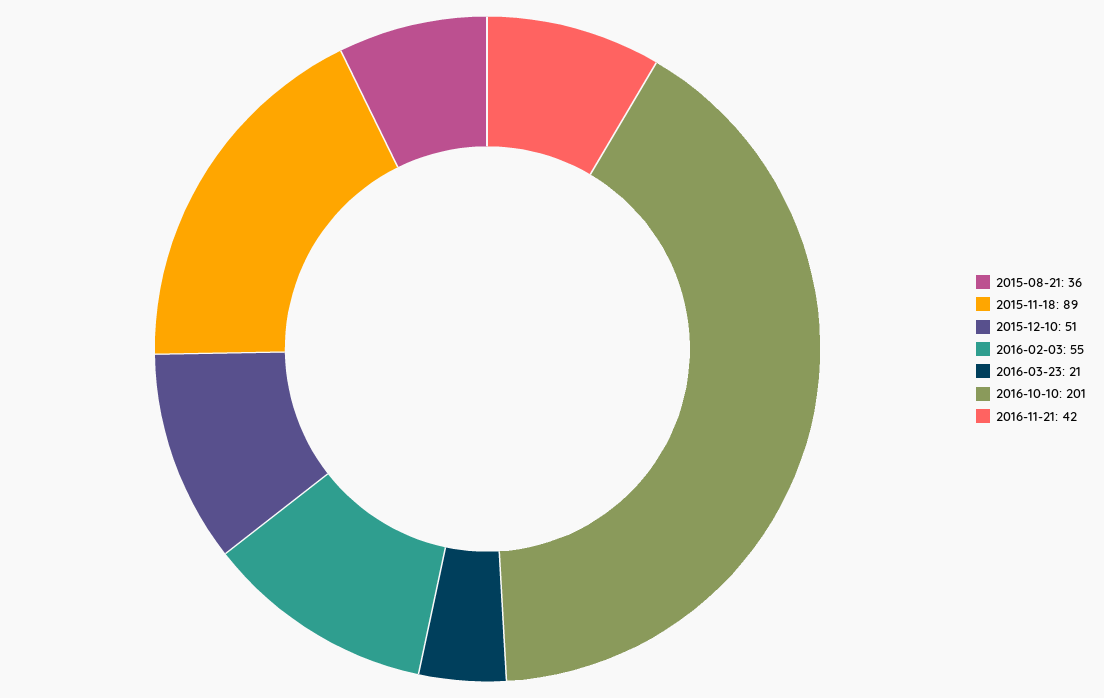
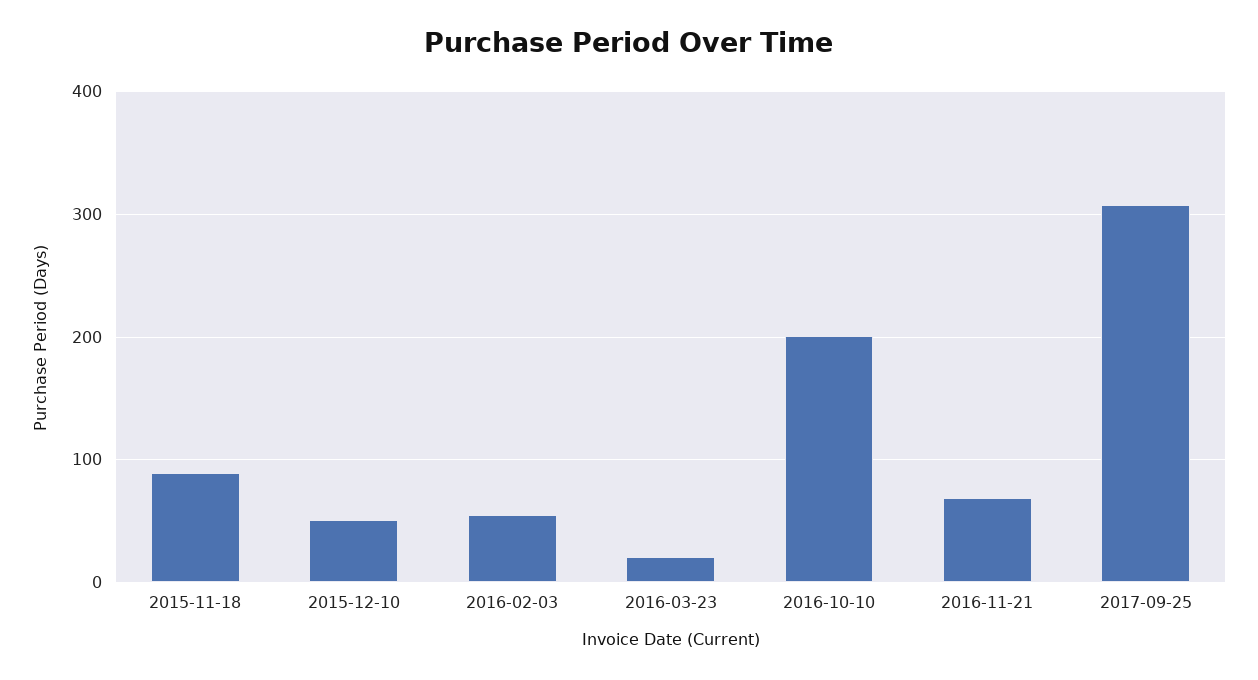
2015-08-21: 36 -> none
2016-11-21: 42 -> 70
2017-09-25: none -> 310

